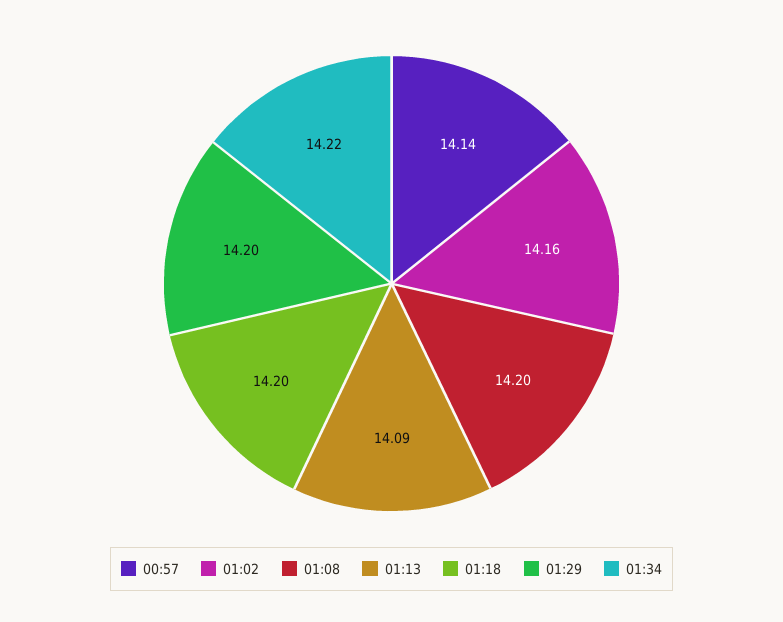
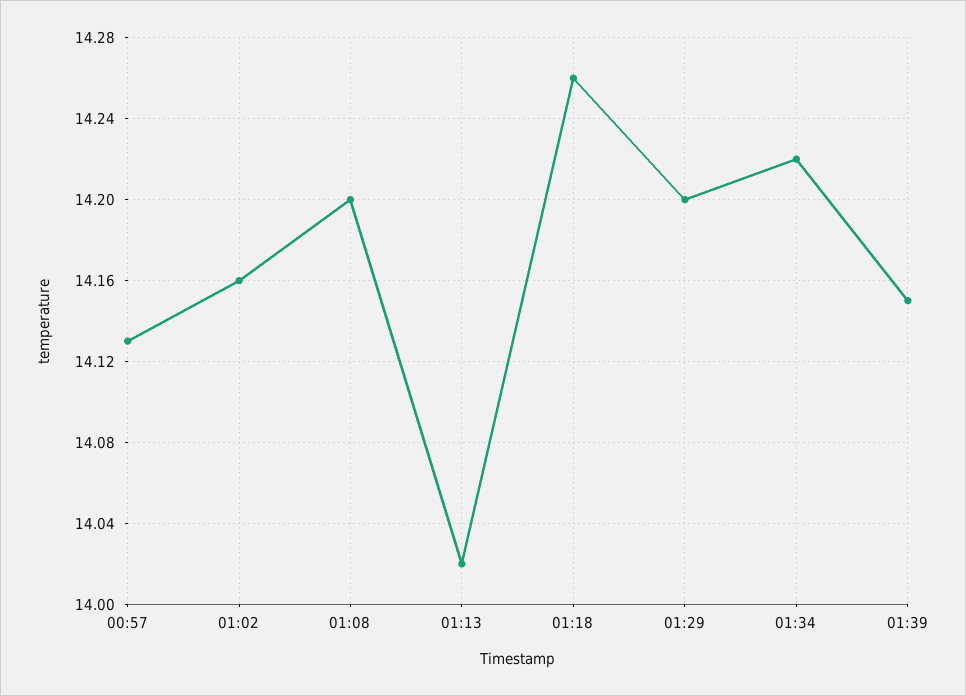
00:57: 14.14 -> 14.13
01:13: 14.09 -> 14.02
01:18: 14.2 -> 14.26
01:39: none -> 14.15

